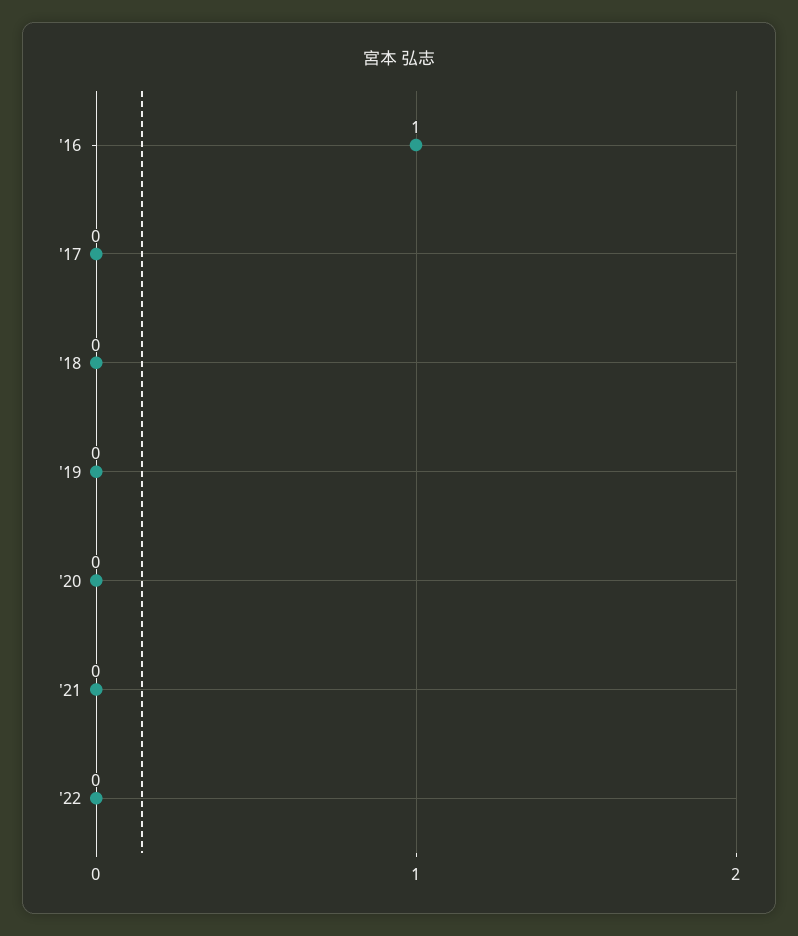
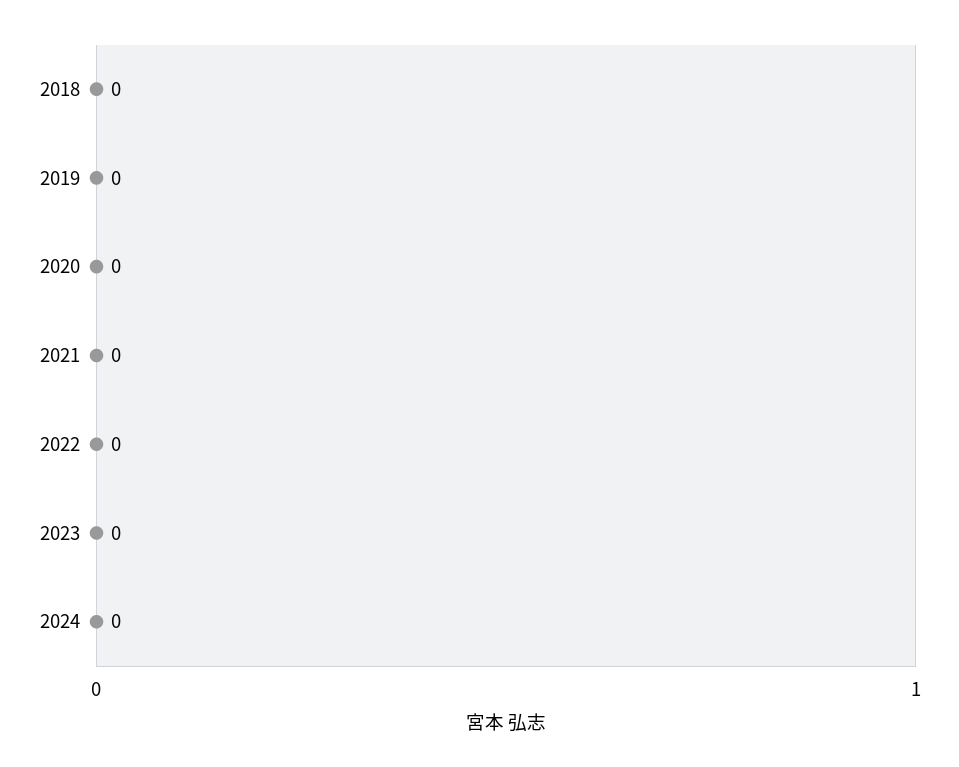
'16: 1 -> none
'17: 0 -> none
2023: none -> 0
2024: none -> 0

